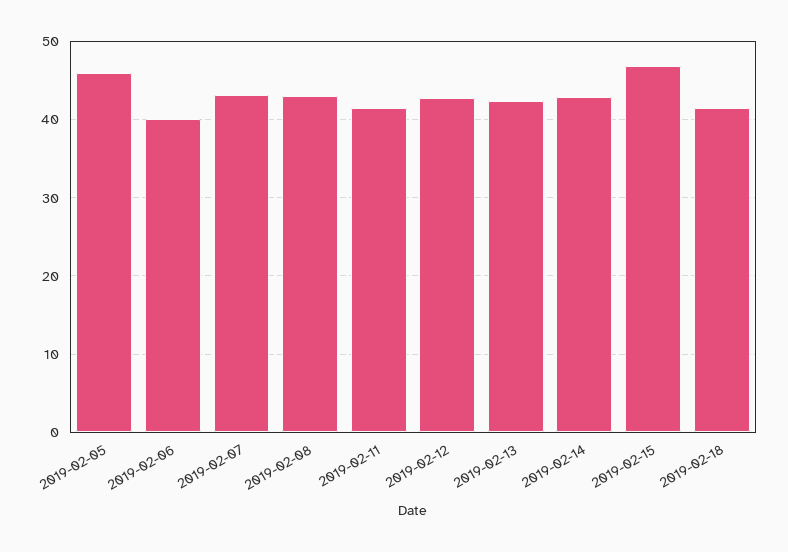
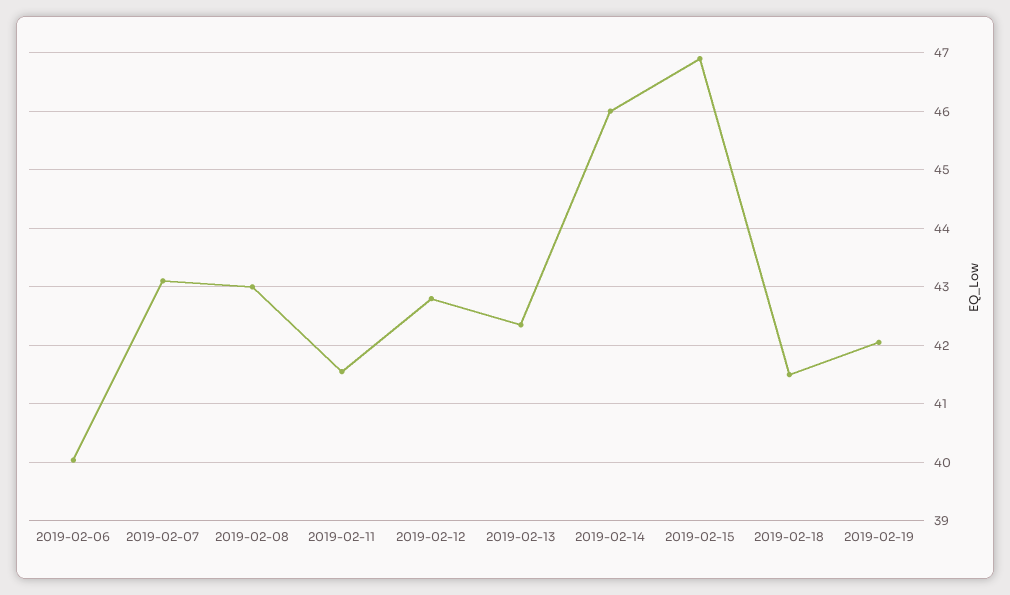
2019-02-05: 46 -> none
2019-02-14: 43 -> 46
2019-02-19: none -> 42

